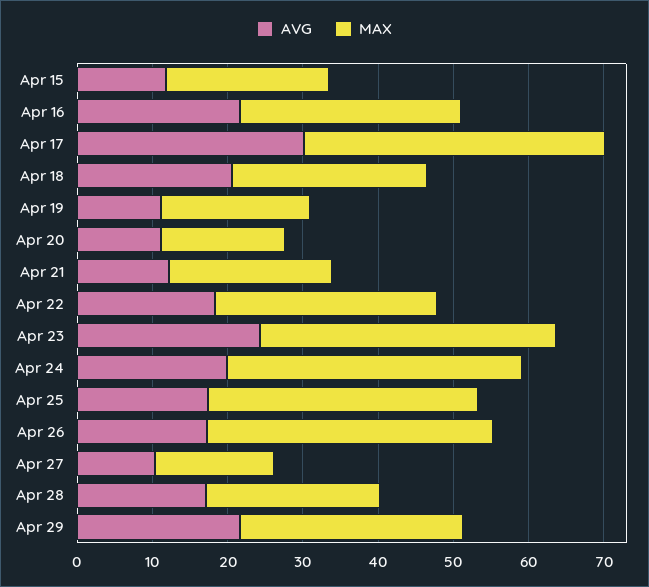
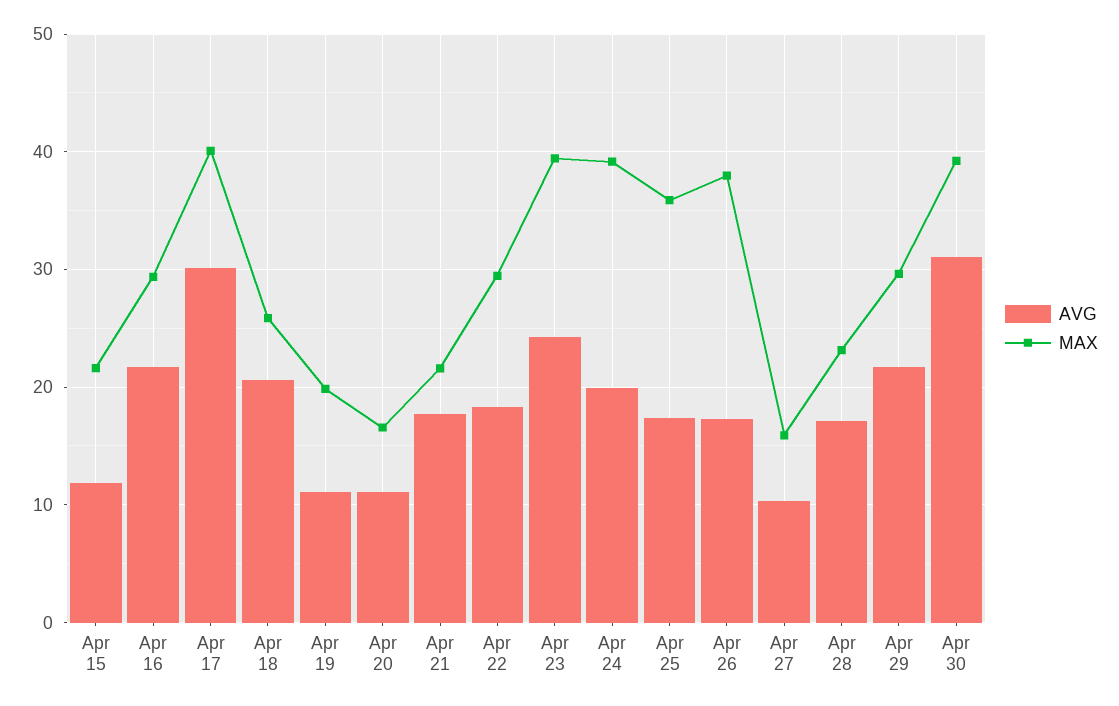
AVG, Apr 21: 12 -> 18
AVG, Apr 30: none -> 31
MAX, Apr 30: none -> 39

